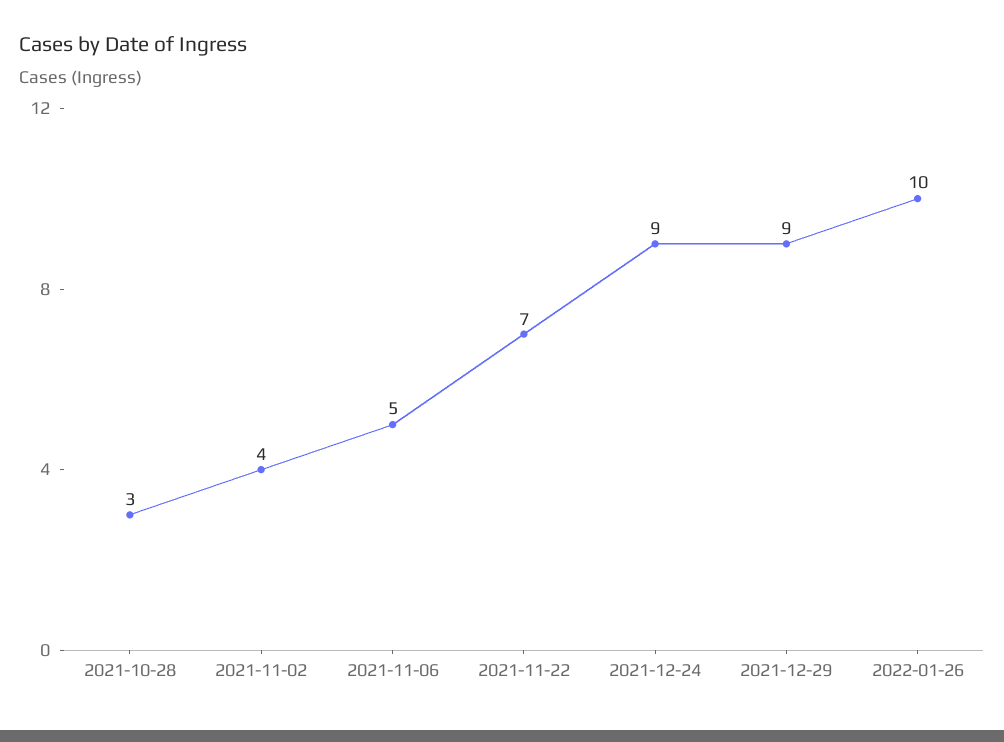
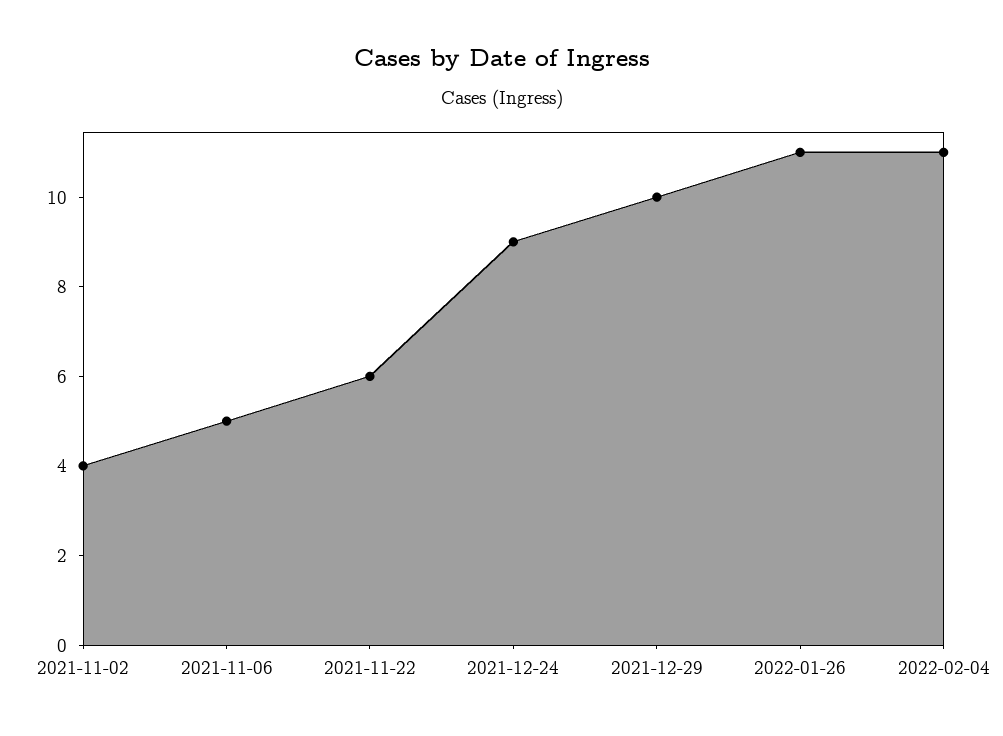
2021-10-28: 3 -> none
2021-11-22: 7 -> 6
2021-12-29: 9 -> 10
2022-01-26: 10 -> 11
2022-02-04: none -> 11

